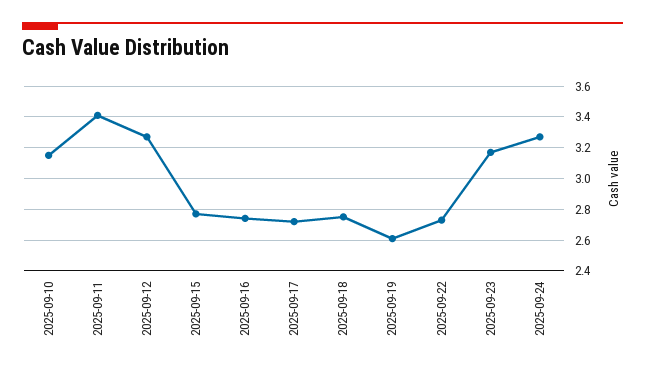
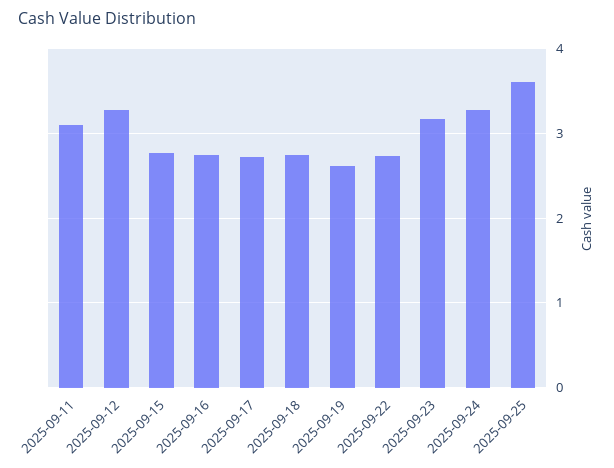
2025-09-10: 3.15 -> none
2025-09-11: 3.4 -> 3.1
2025-09-25: none -> 3.6

